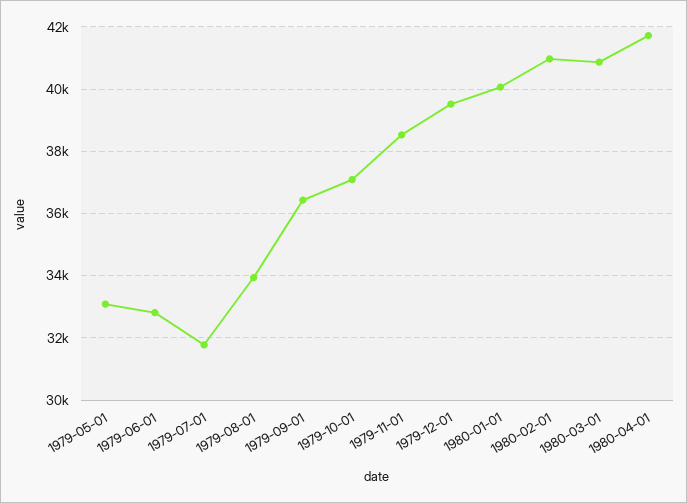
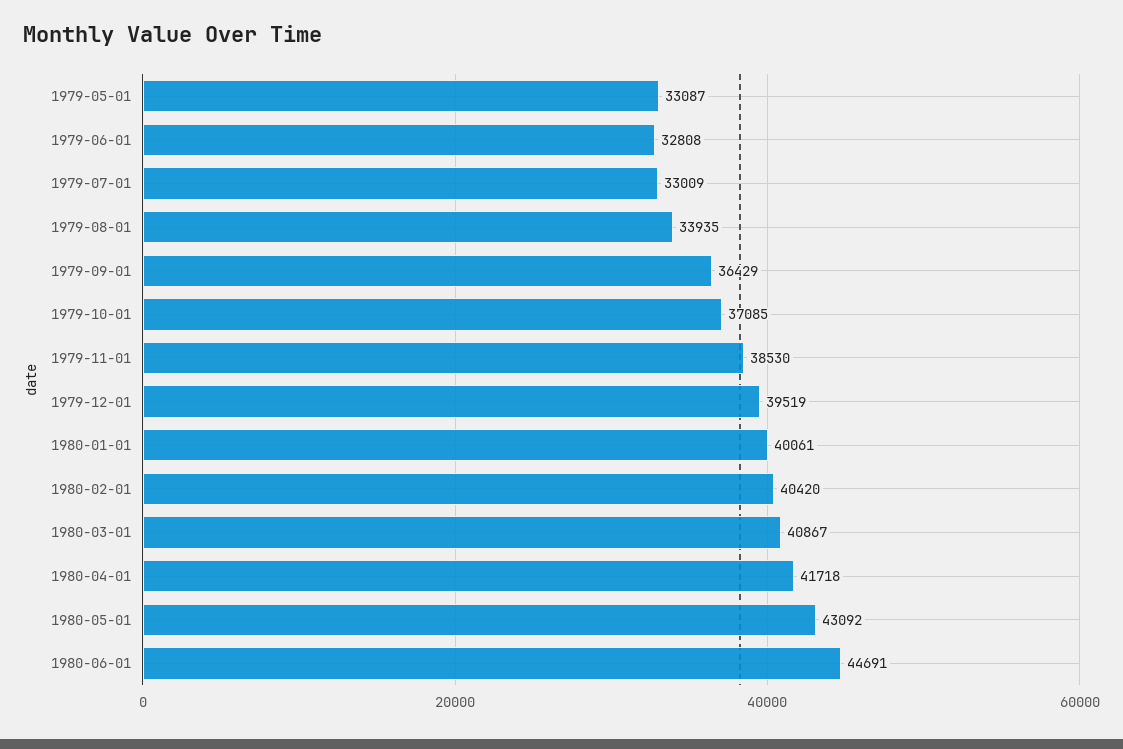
1979-07-01: 31800 -> 33009
1980-02-01: 41000 -> 40420
1980-05-01: none -> 43092
1980-06-01: none -> 44691

